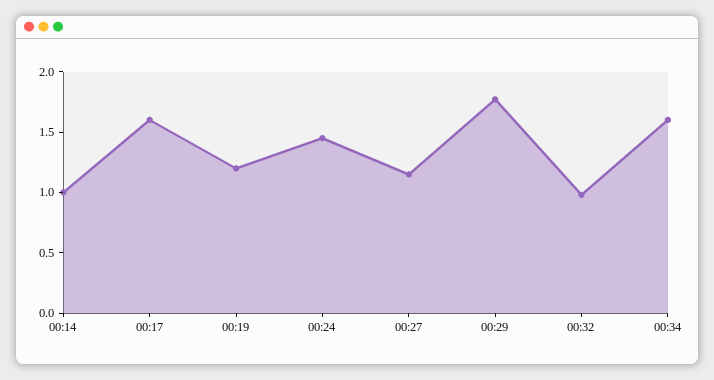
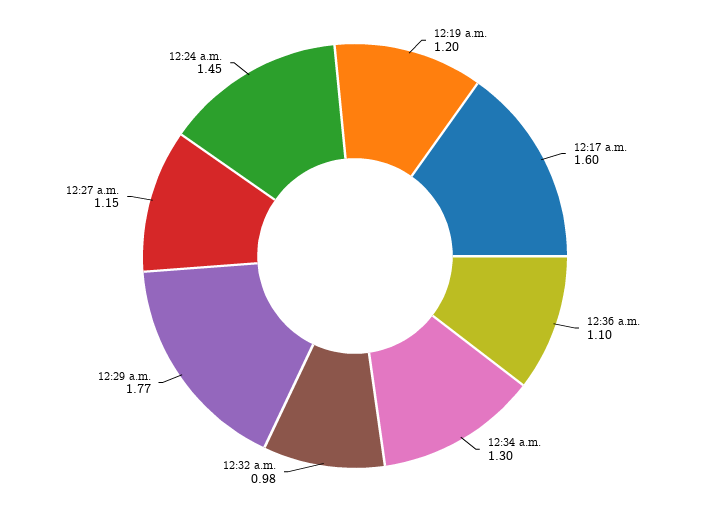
00:14: 1 -> none
00:34: 1.6 -> 1.3
12:36 a.m.: none -> 1.1

